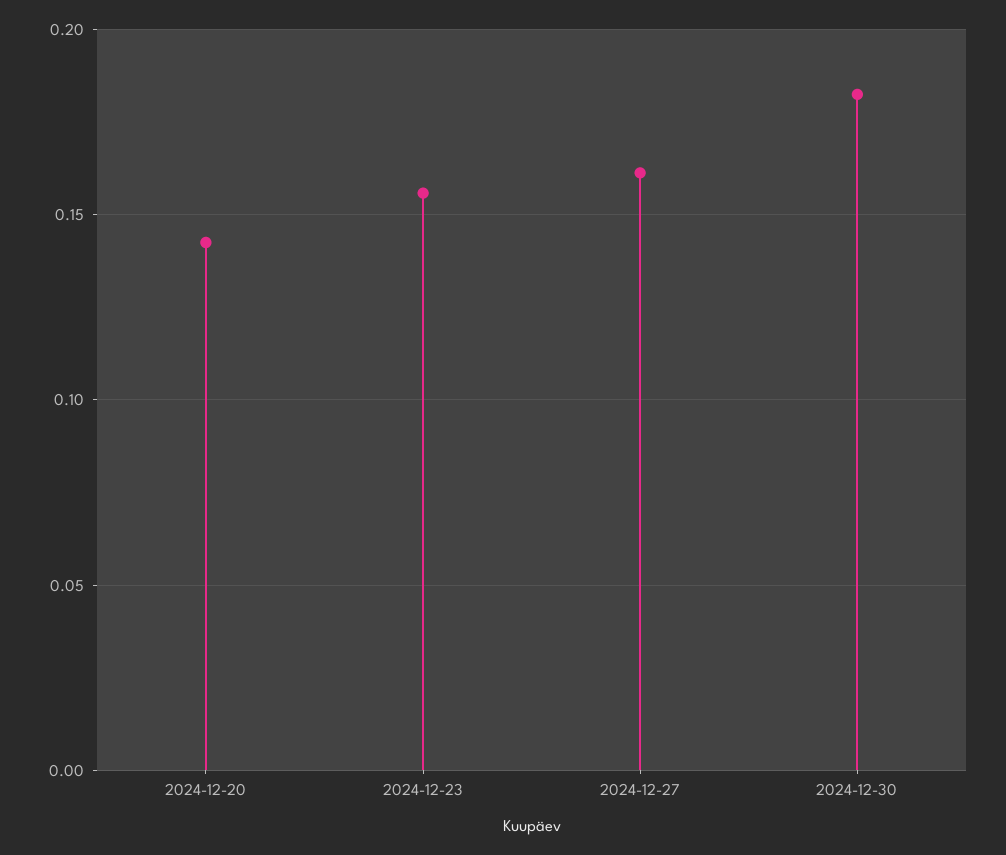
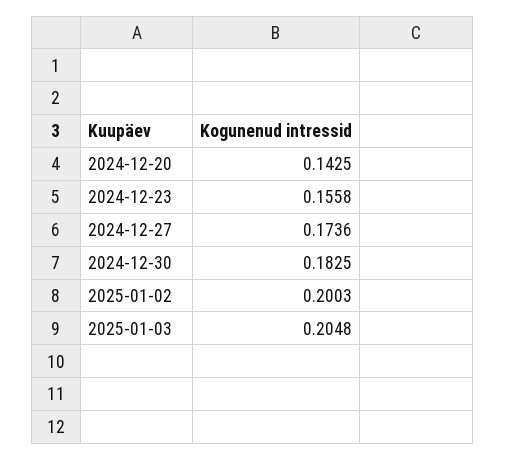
2024-12-27: 0.16 -> 0.1736
2025-01-02: none -> 0.2003
2025-01-03: none -> 0.2048

